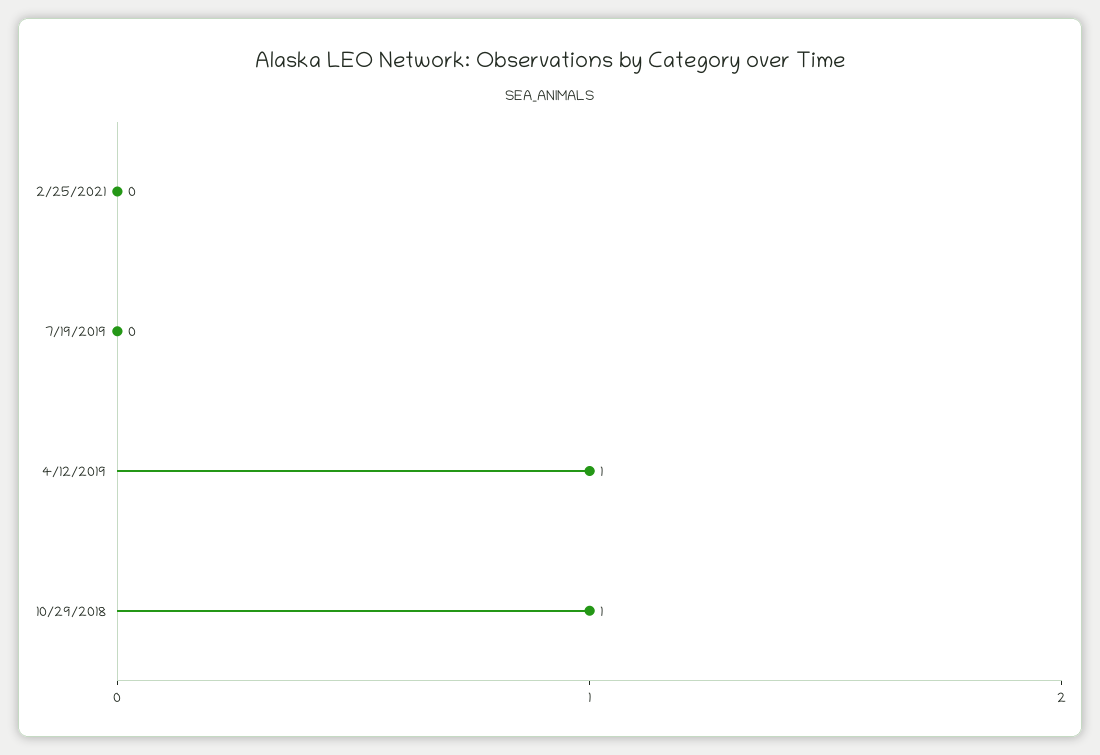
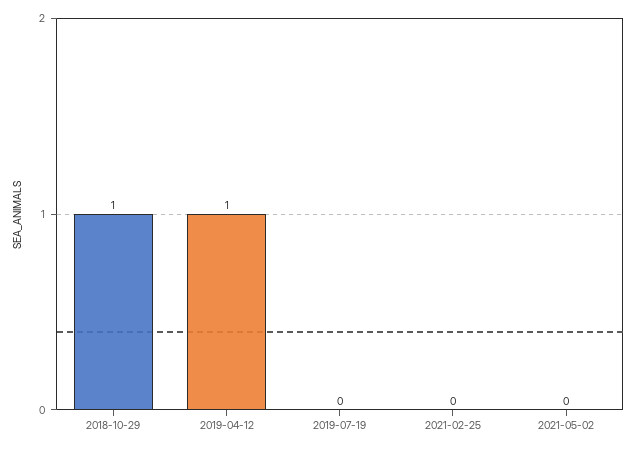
2021-05-02: none -> 0

